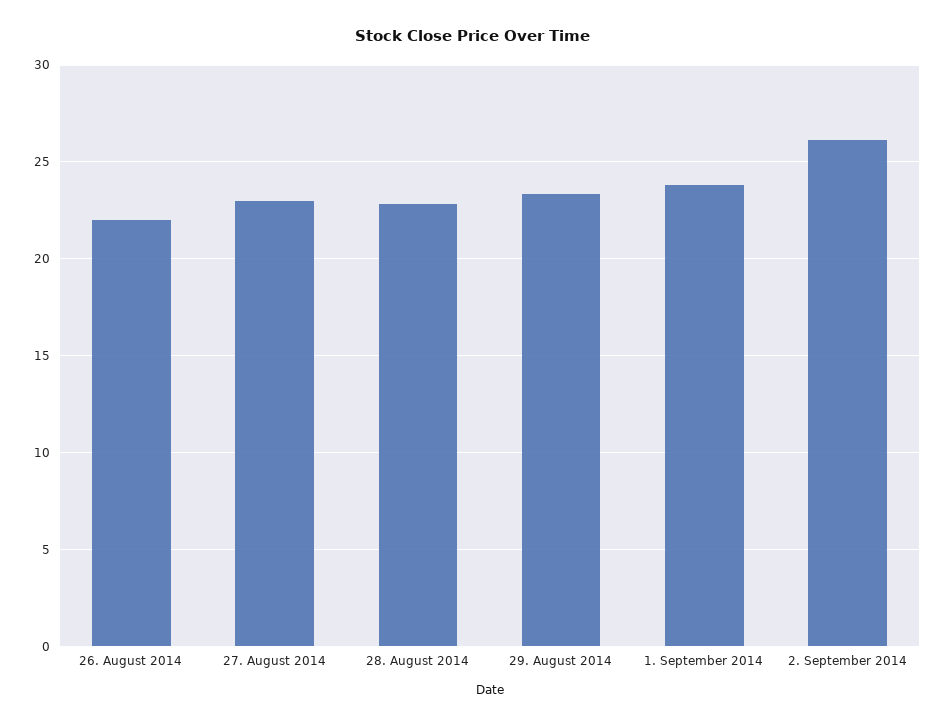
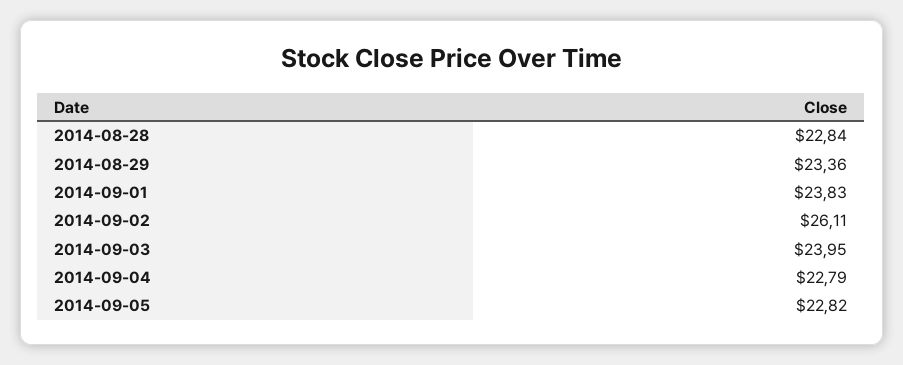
26. August 2014: 22 -> none
27. August 2014: 23 -> none
2014-09-03: none -> 23.95
2014-09-04: none -> 22.79
2014-09-05: none -> 22.82

